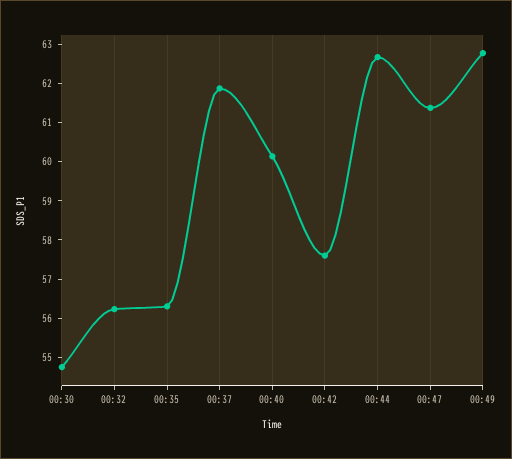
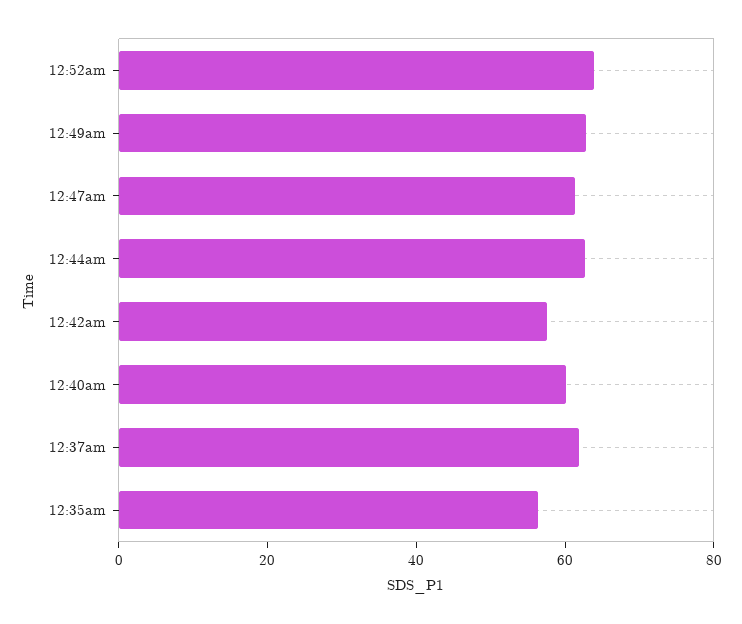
00:30: 54.75 -> none
00:32: 56.25 -> none
12:52am: none -> 65

